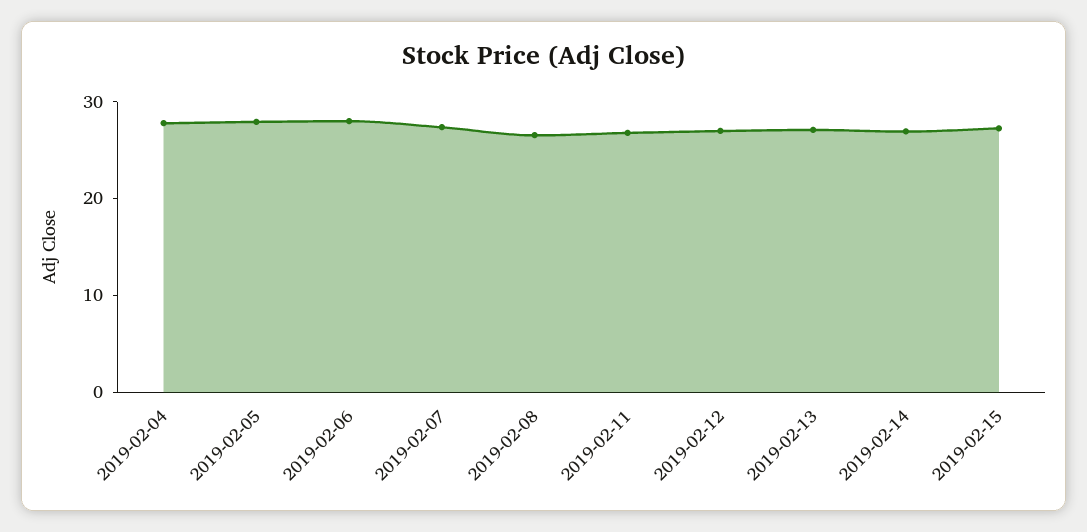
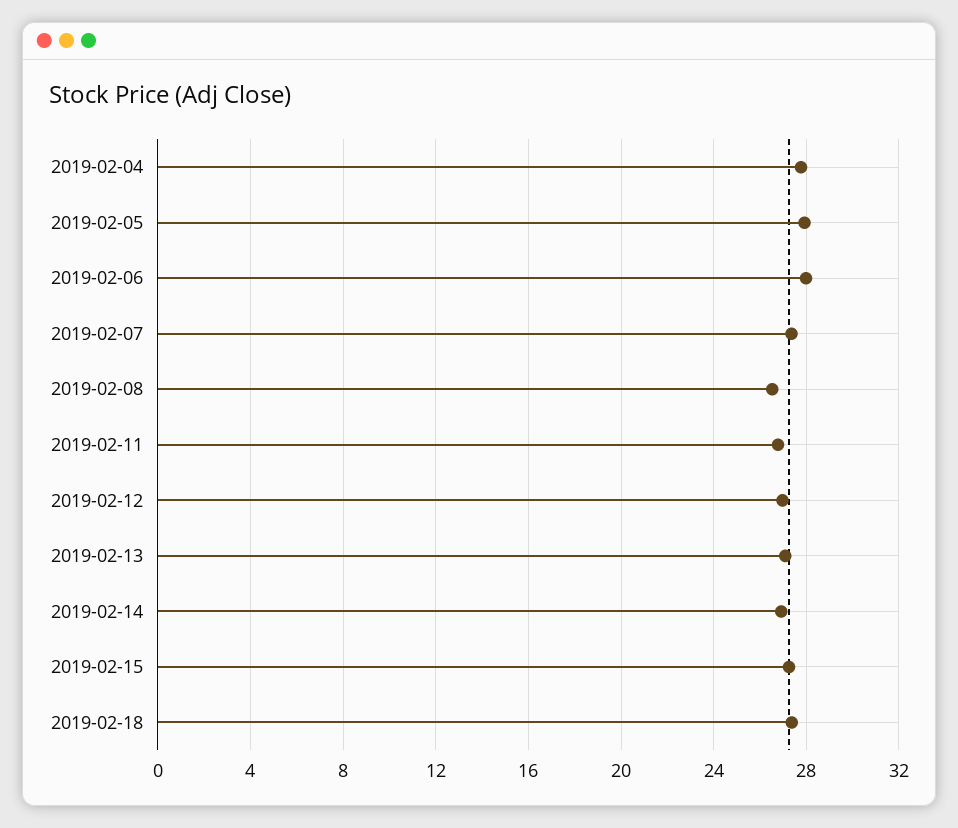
2019-02-18: none -> 27.5

